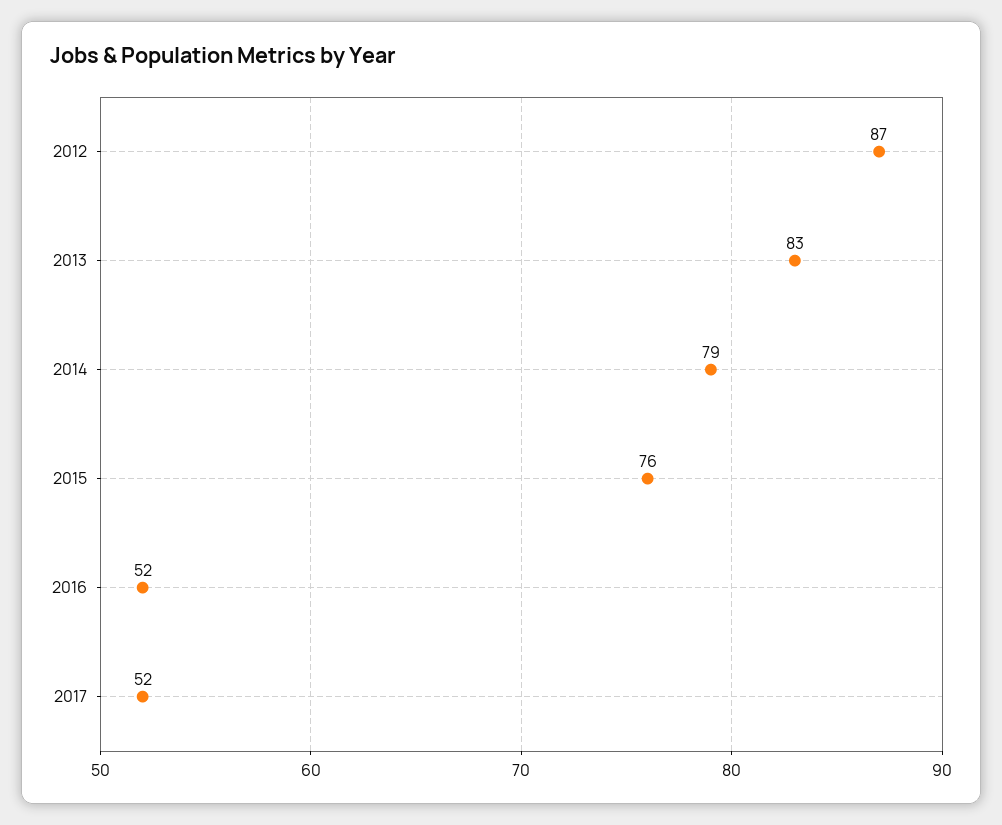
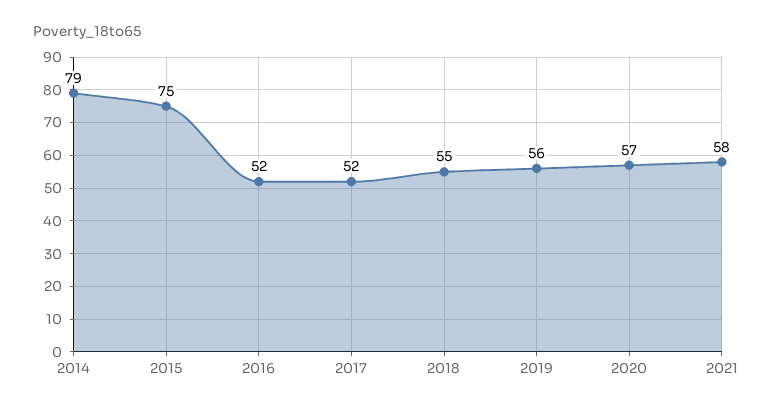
2012: 87 -> none
2013: 83 -> none
2015: 76 -> 75
2018: none -> 55
2019: none -> 56
2020: none -> 57
2021: none -> 58

